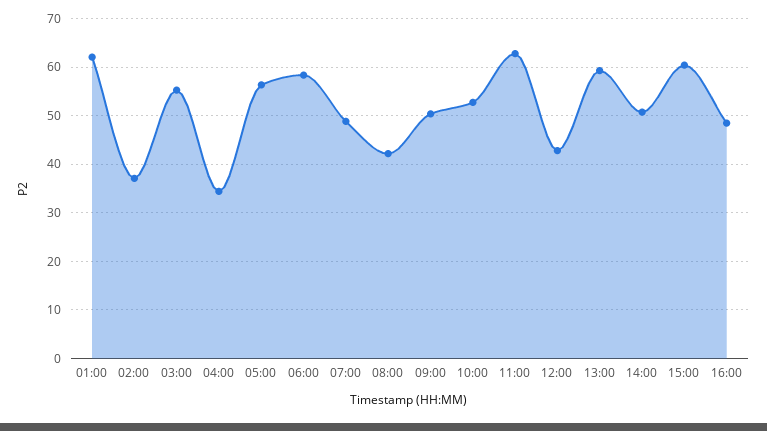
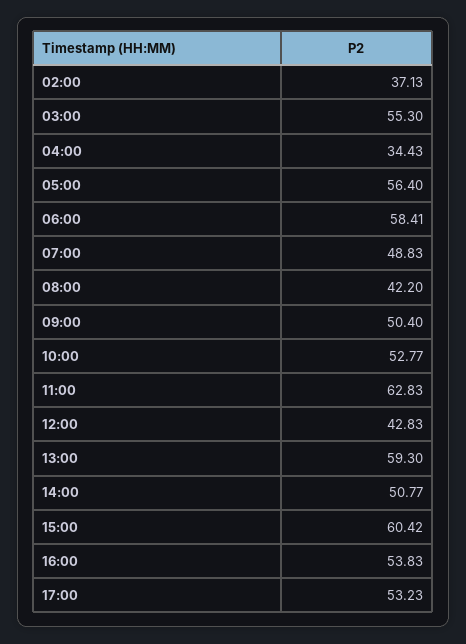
01:00: 62 -> none
16:00: 48 -> 53.83
17:00: none -> 53.23

